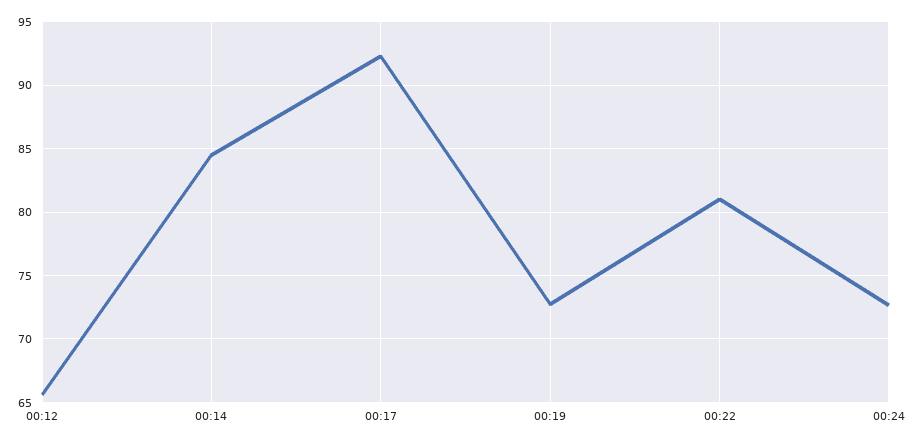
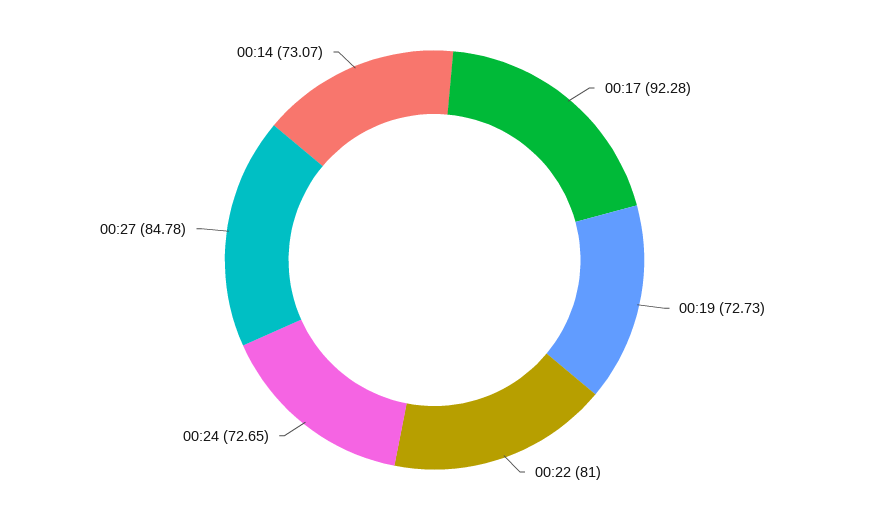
00:12: 65.5 -> none
00:14: 84.5 -> 73.07
00:27: none -> 84.78

